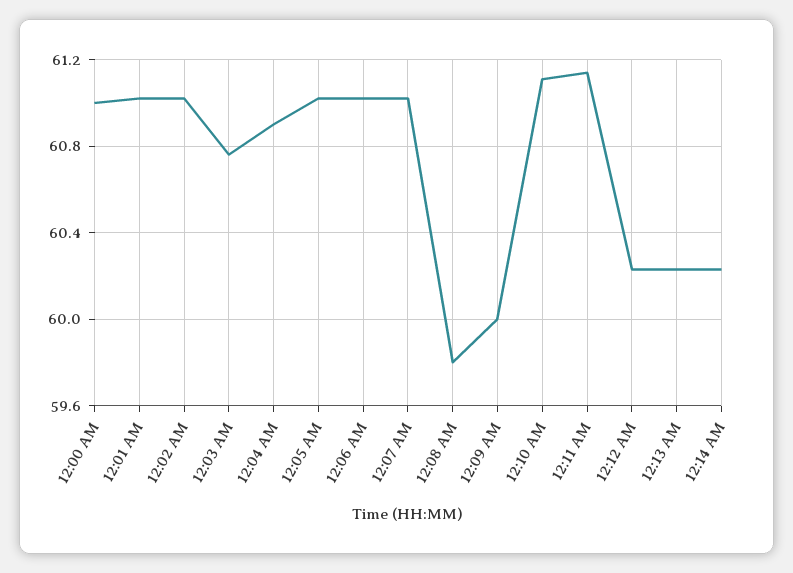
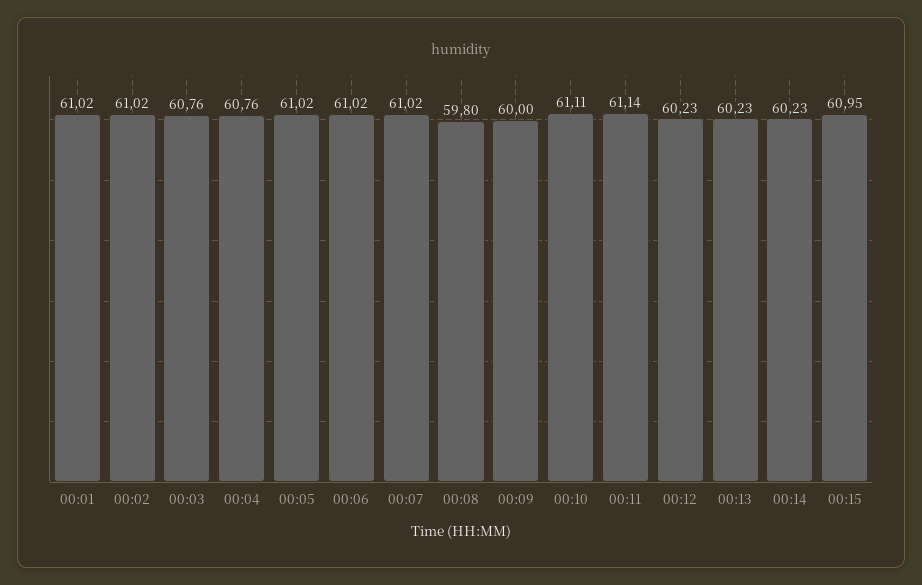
12:00 AM: 61 -> none
12:04 AM: 60.9 -> 60.76
00:15: none -> 60.95

